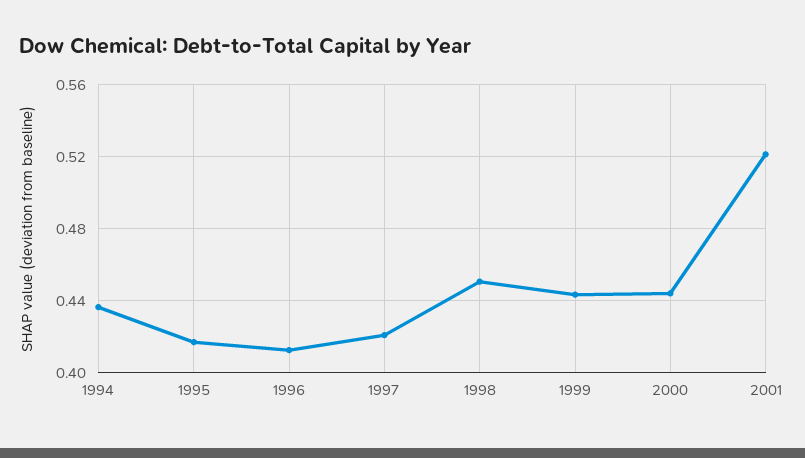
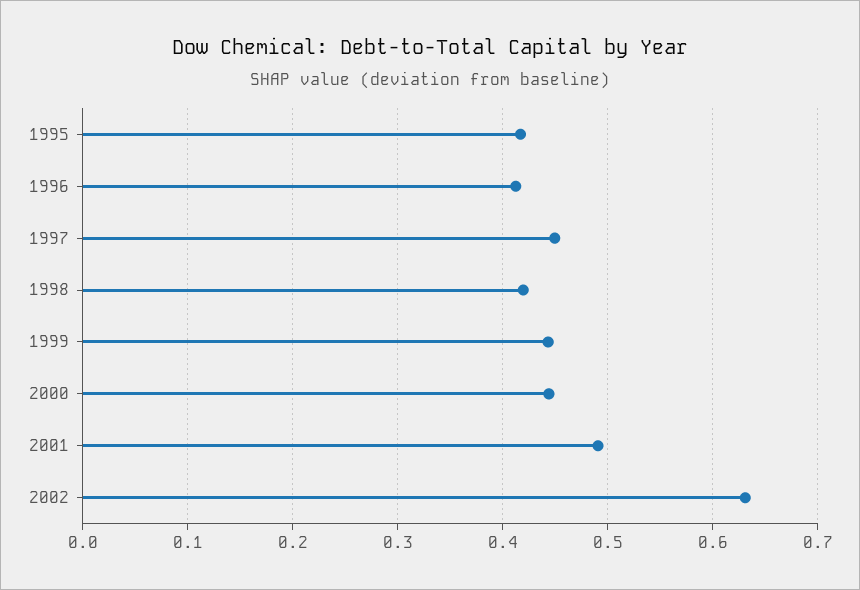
1994: 0.435 -> none
1997: 0.42 -> 0.45
1998: 0.45 -> 0.42
2001: 0.52 -> 0.49
2002: none -> 0.63

